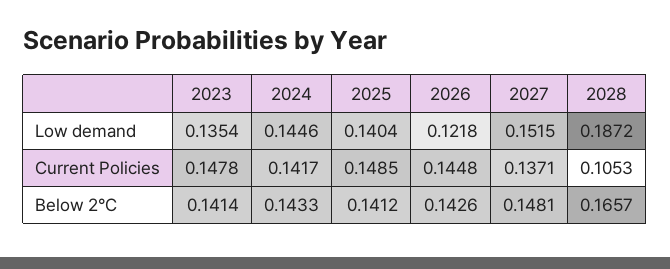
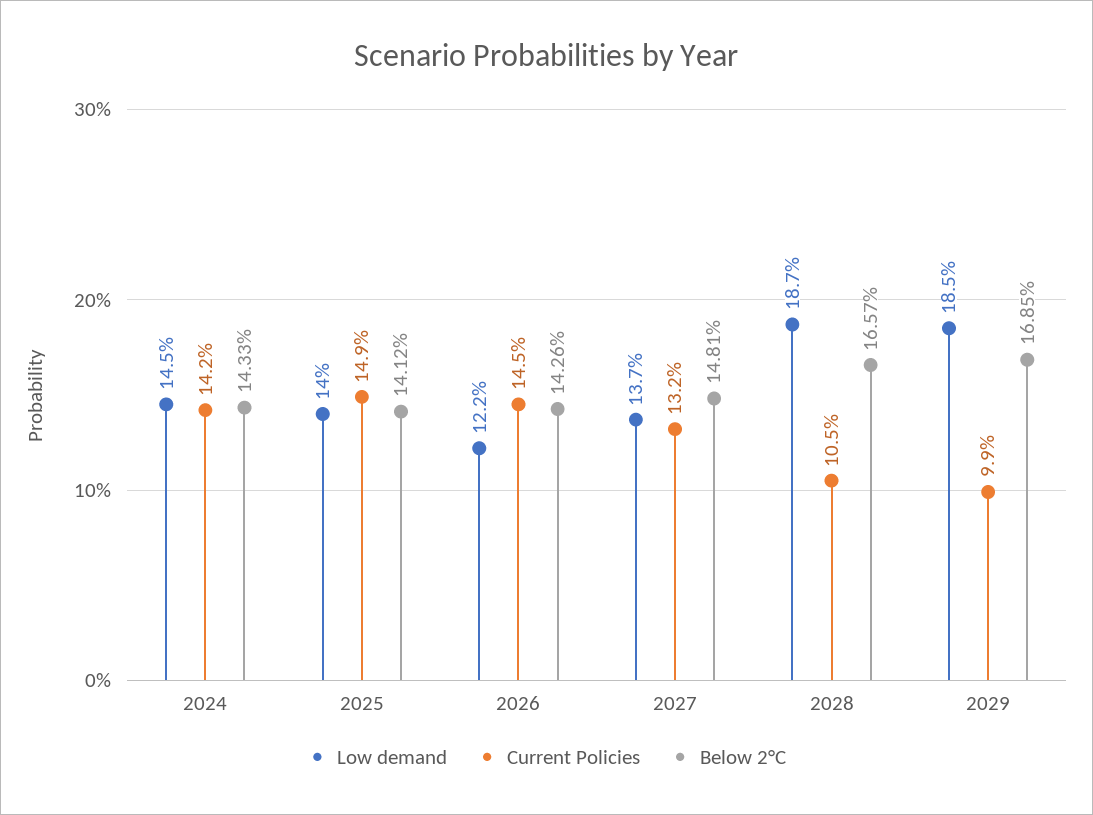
Low demand, 2023: 0.1354 -> none
Low demand, 2027: 0.1515 -> 0.137
Current Policies, 2023: 0.1478 -> none
Current Policies, 2027: 0.1371 -> 0.132
Below 2°C, 2023: 0.1414 -> none
Low demand, 2029: none -> 0.185
Current Policies, 2029: none -> 0.099
Below 2°C, 2029: none -> 0.1685

